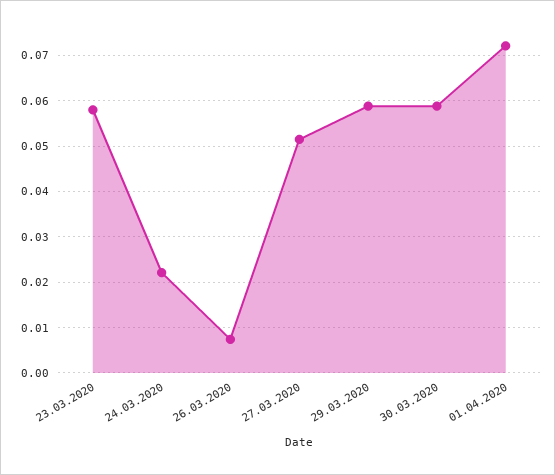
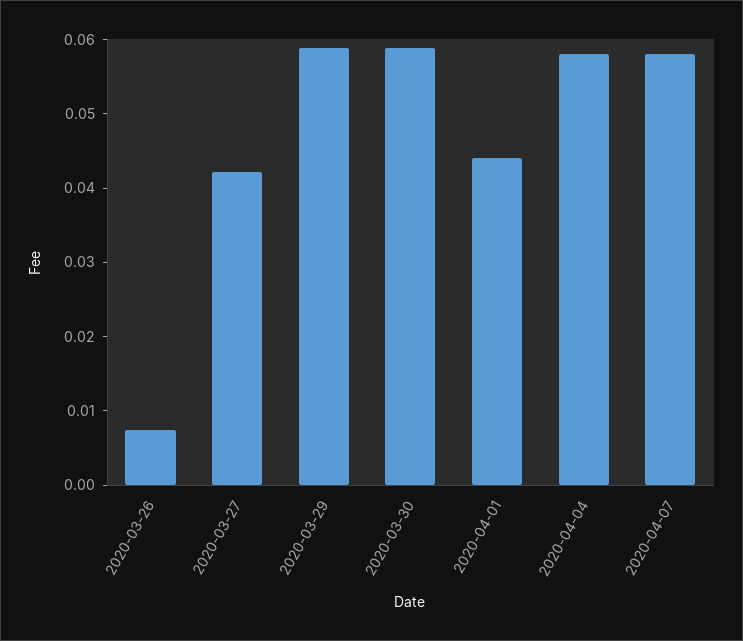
23.03.2020: 0.058 -> none
24.03.2020: 0.022 -> none
27.03.2020: 0.052 -> 0.042
01.04.2020: 0.072 -> 0.044
2020-04-04: none -> 0.058
2020-04-07: none -> 0.058

